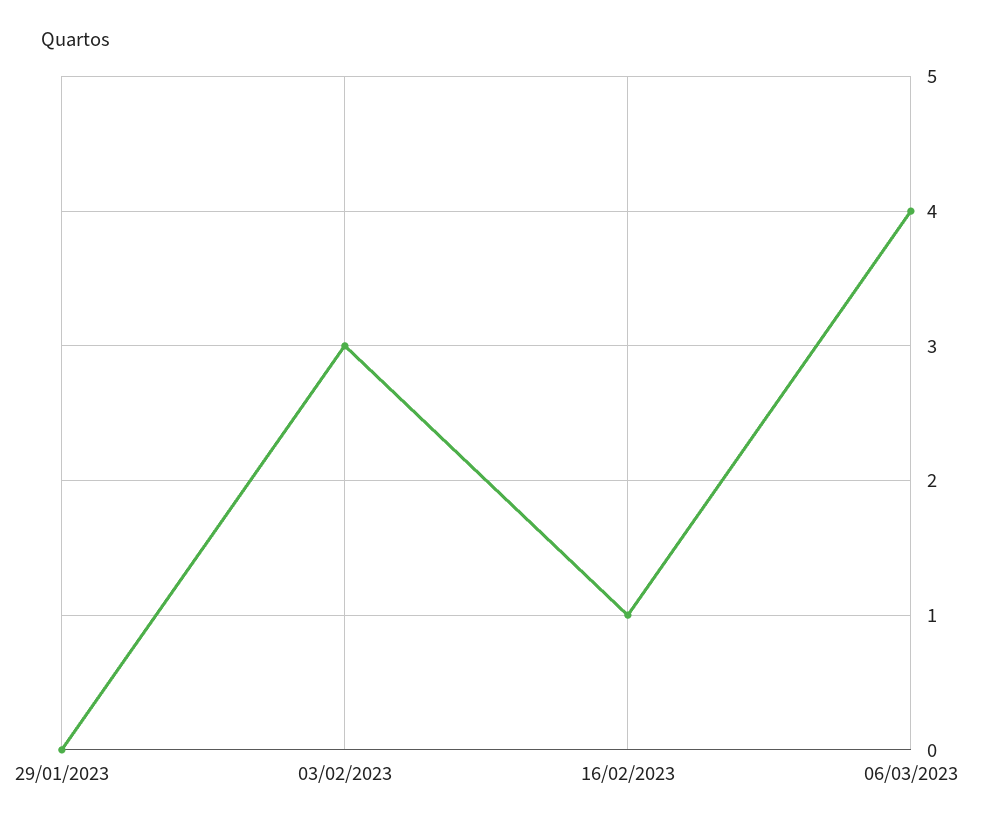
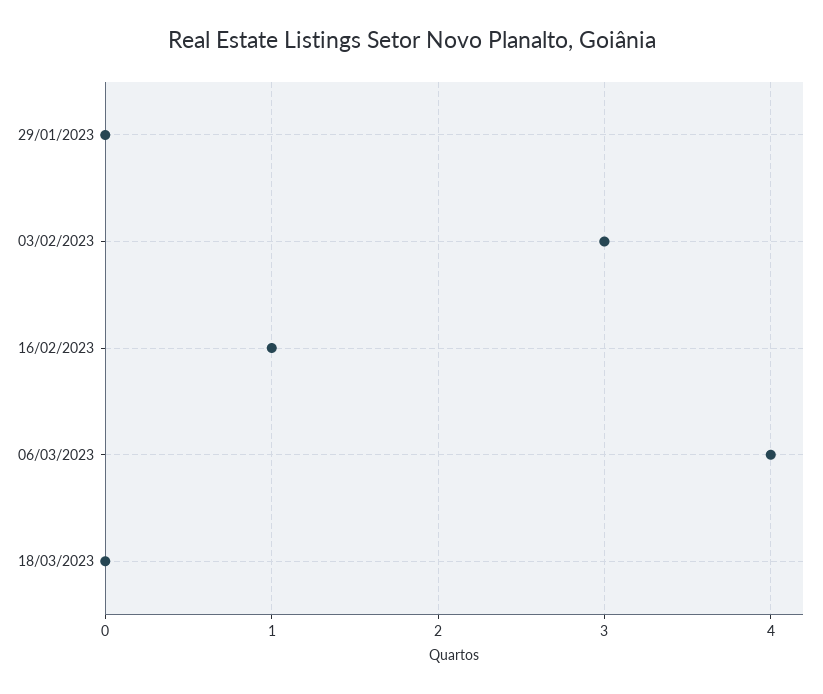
18/03/2023: none -> 0

